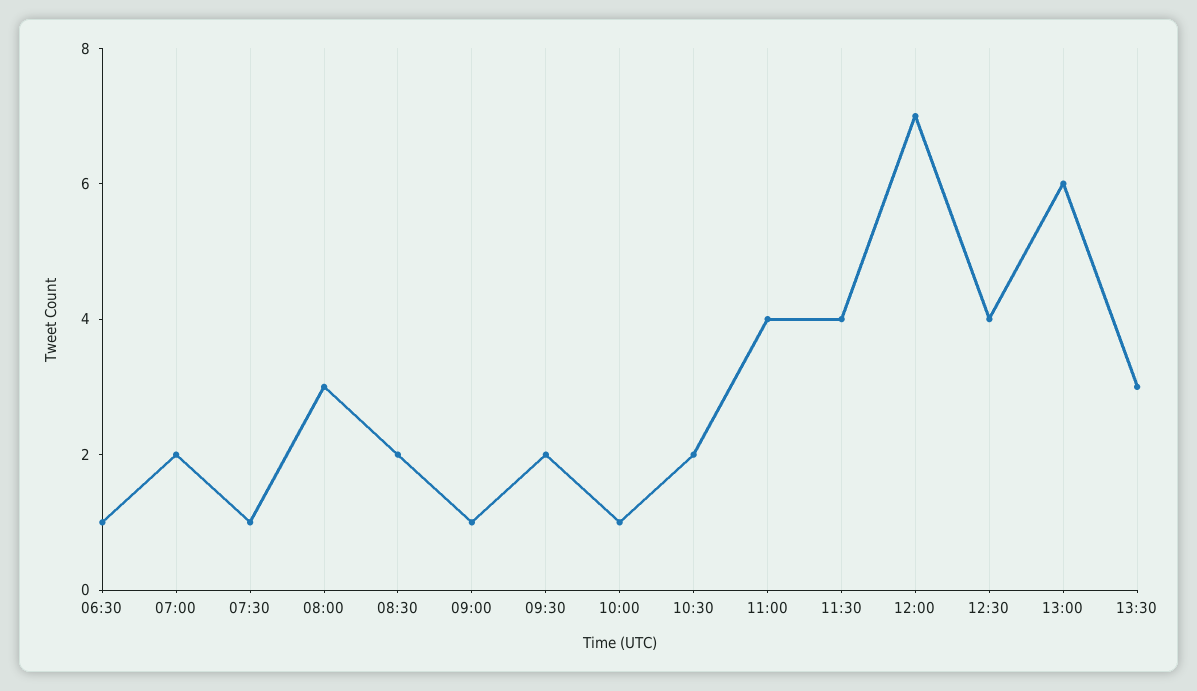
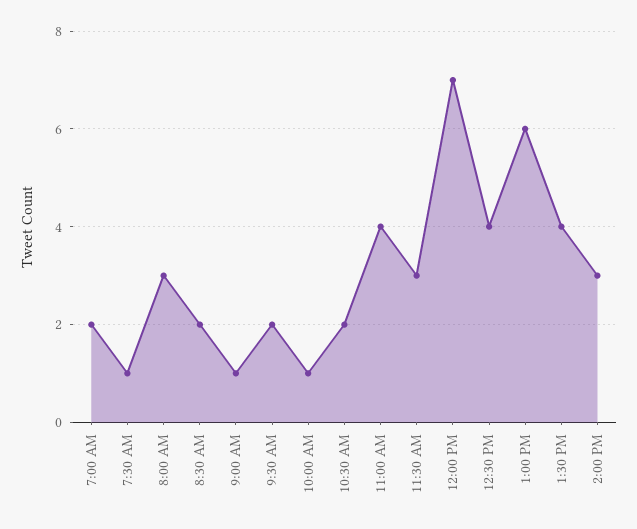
06:30: 1 -> none
11:30: 4 -> 3
13:30: 3 -> 4
2:00 PM: none -> 3

